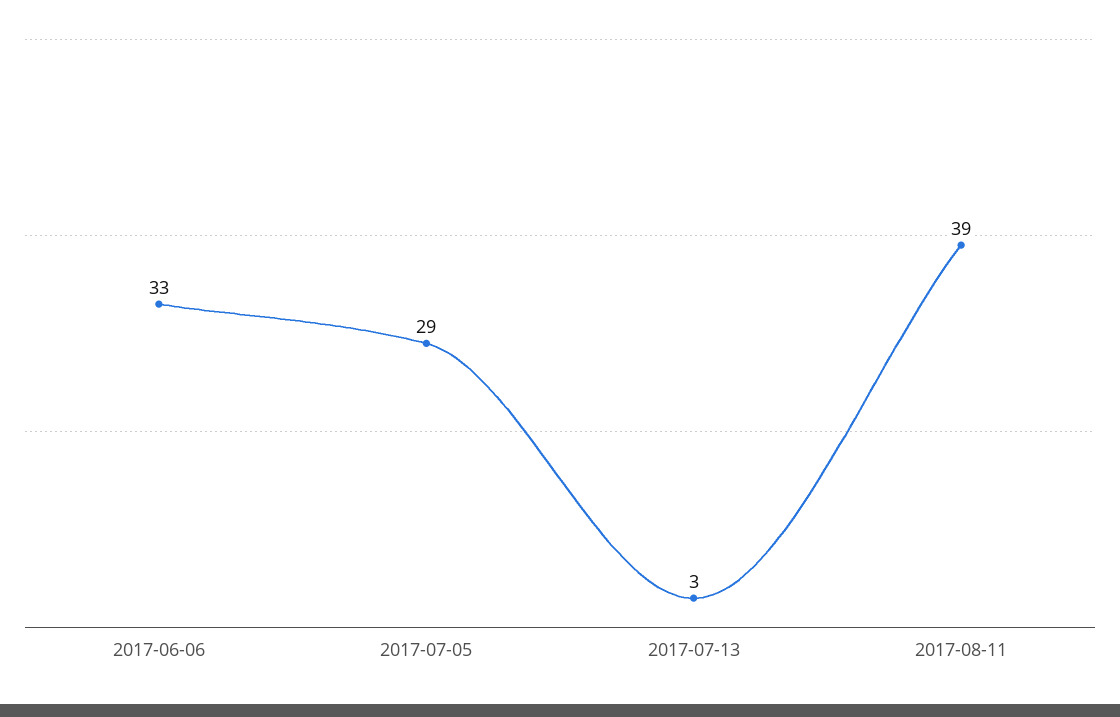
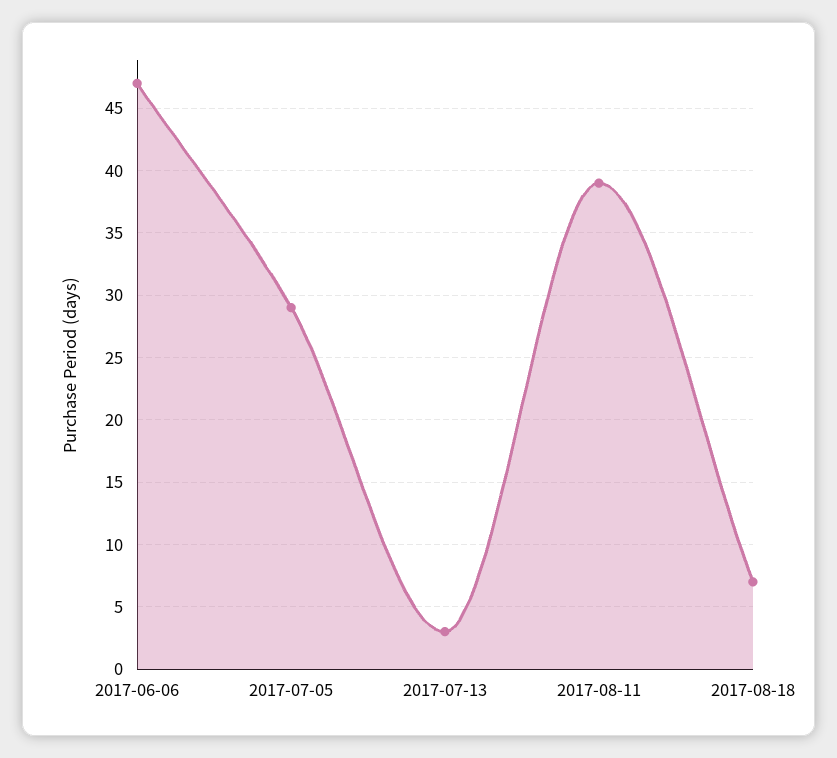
2017-06-06: 33 -> 47
2017-08-18: none -> 7

